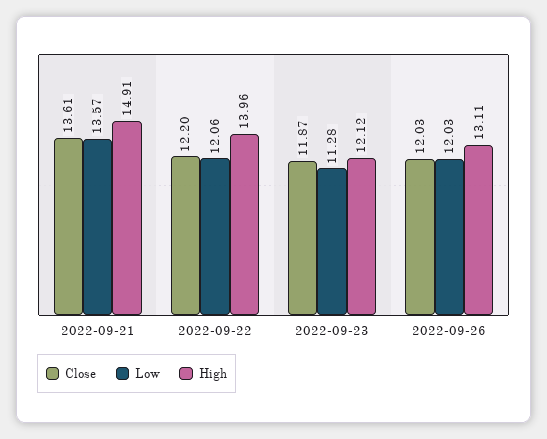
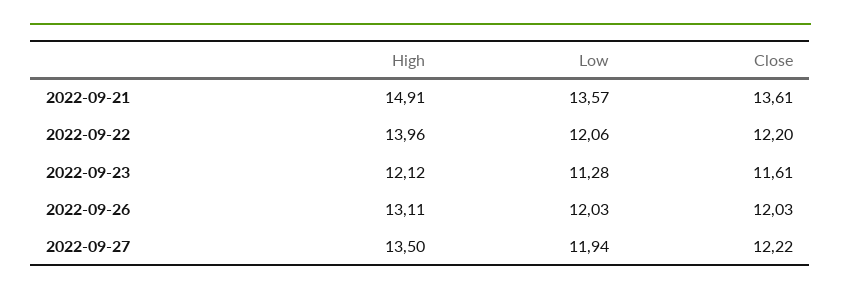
Close, 2022-09-23: 11.87 -> 11.61
High, 2022-09-27: none -> 13.5
Low, 2022-09-27: none -> 11.94
Close, 2022-09-27: none -> 12.22

